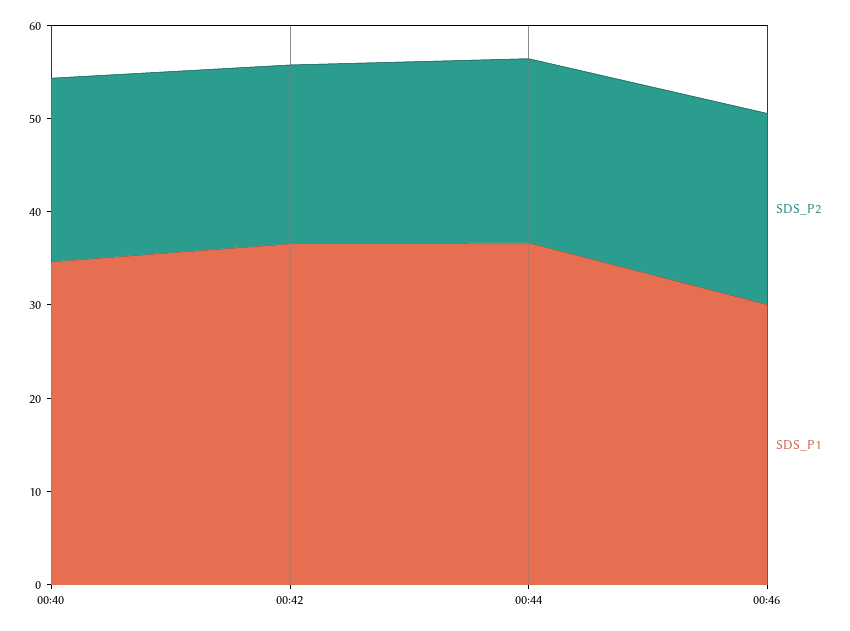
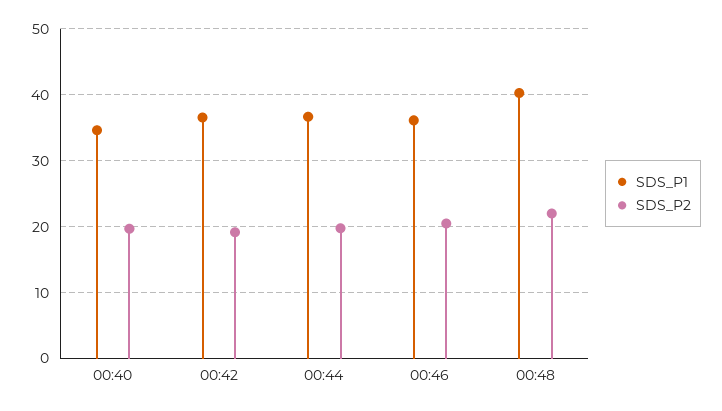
SDS_P1, 00:46: 30 -> 36
SDS_P1, 00:48: none -> 40
SDS_P2, 00:48: none -> 22

